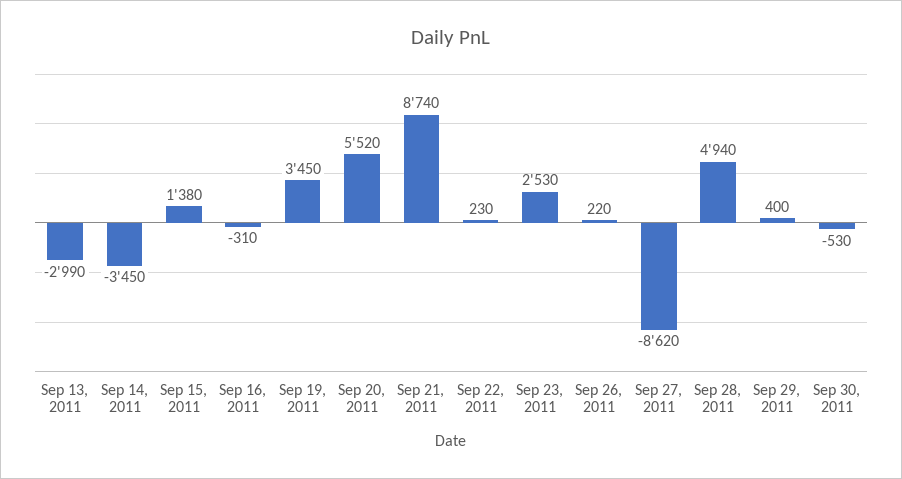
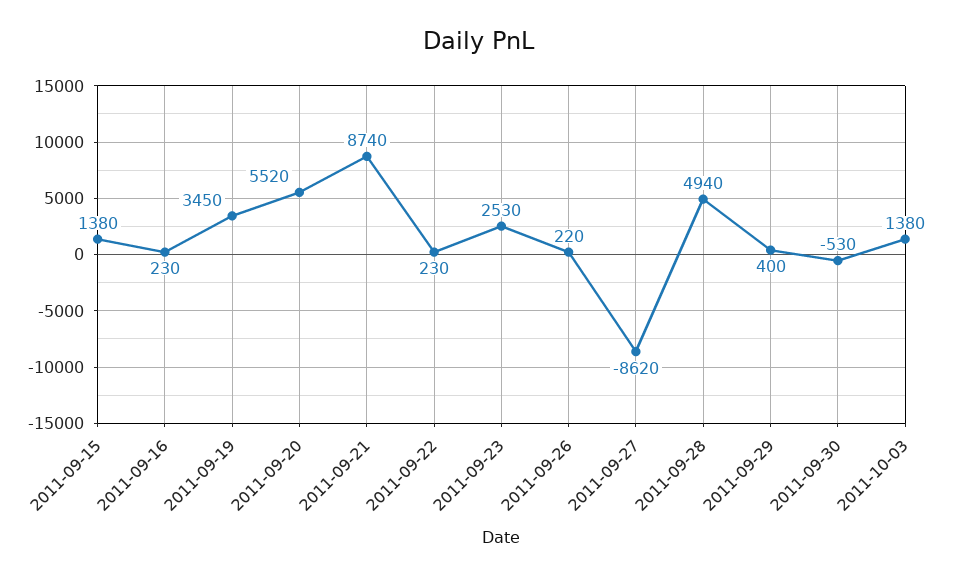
Sep 13, 2011: -2990 -> none
Sep 14, 2011: -3450 -> none
Sep 16, 2011: -310 -> 230
2011-10-03: none -> 1380

